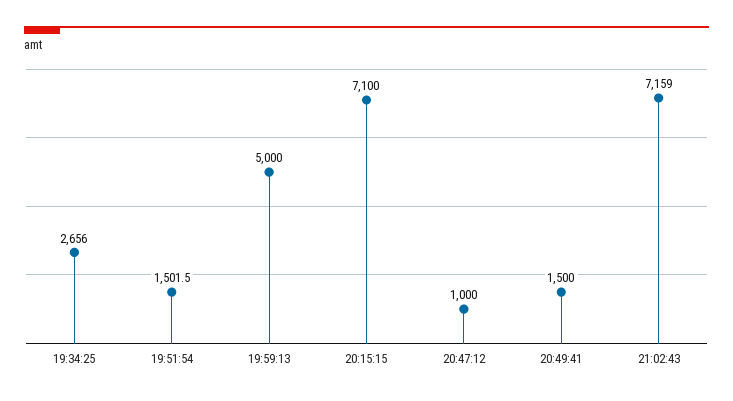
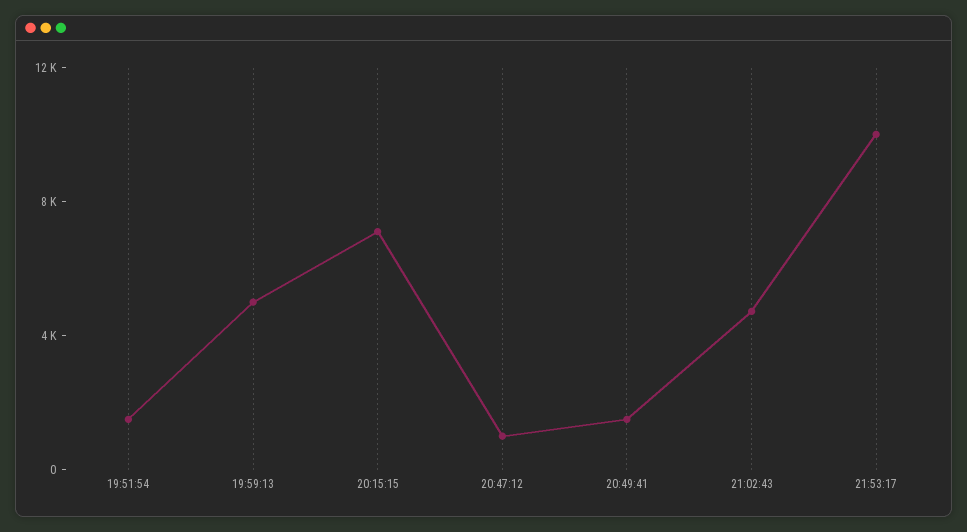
19:34:25: 2656 -> none
21:02:43: 7159 -> 5000
21:53:17: none -> 10000

